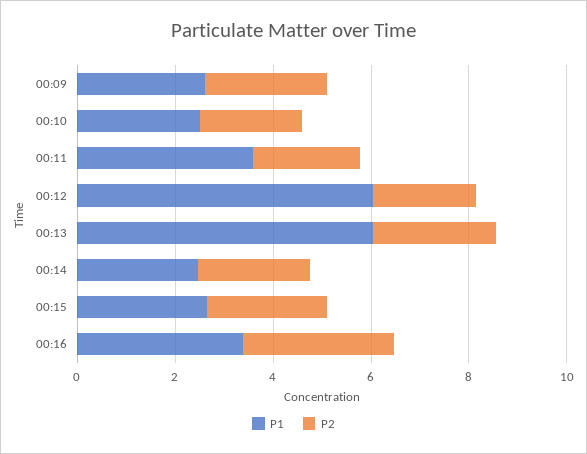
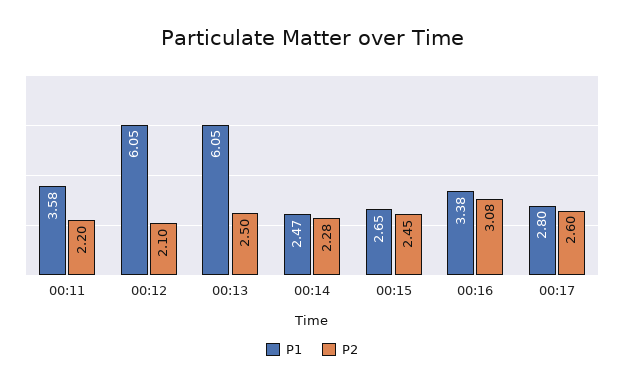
P1, 00:09: 2.5 -> none
P2, 00:09: 2.5 -> none
P1, 00:10: 2.5 -> none
P2, 00:10: 2 -> none
P1, 00:17: none -> 2.8
P2, 00:17: none -> 2.6

